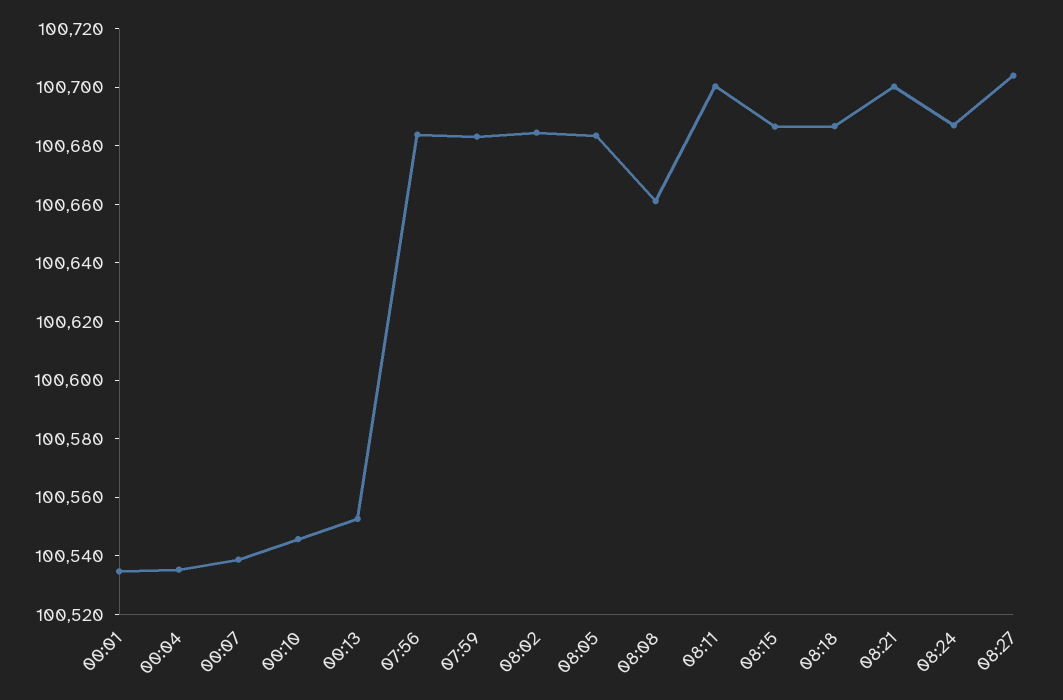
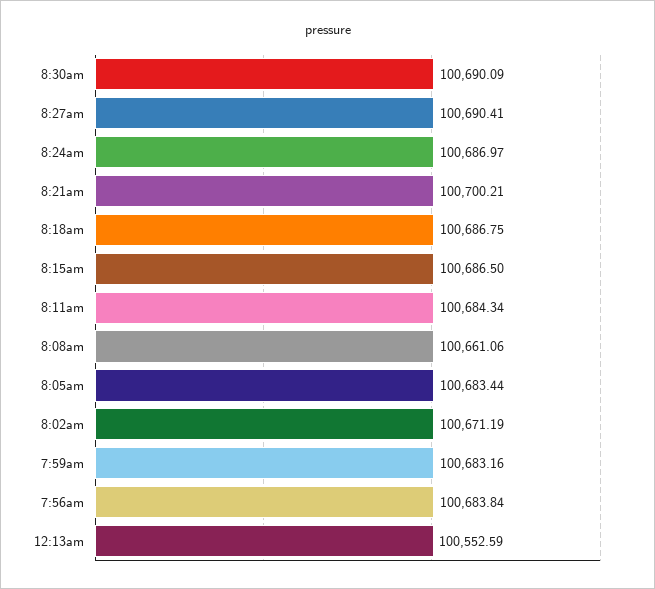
00:01: 100535 -> none
00:04: 100535 -> none
00:07: 100540 -> none
00:10: 100545 -> none
08:02: 100685 -> 100671.19
08:11: 100700 -> 100684.34
08:27: 100705 -> 100690.41
8:30am: none -> 100690.09

